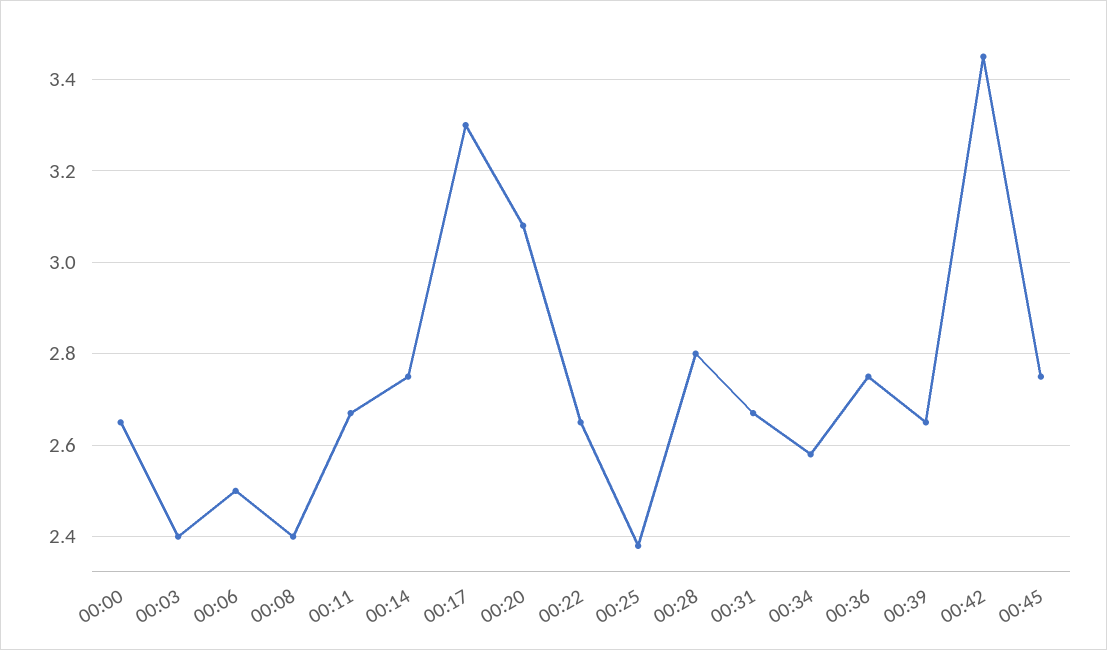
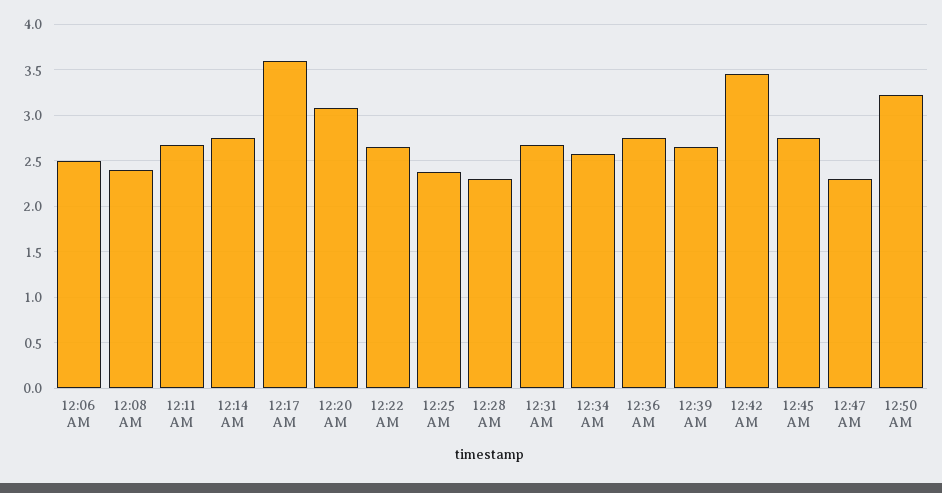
00:00: 2.65 -> none
00:03: 2.4 -> none
00:17: 3.3 -> 3.6
00:28: 2.8 -> 2.3
12:47 AM: none -> 2.3
12:50 AM: none -> 3.2

